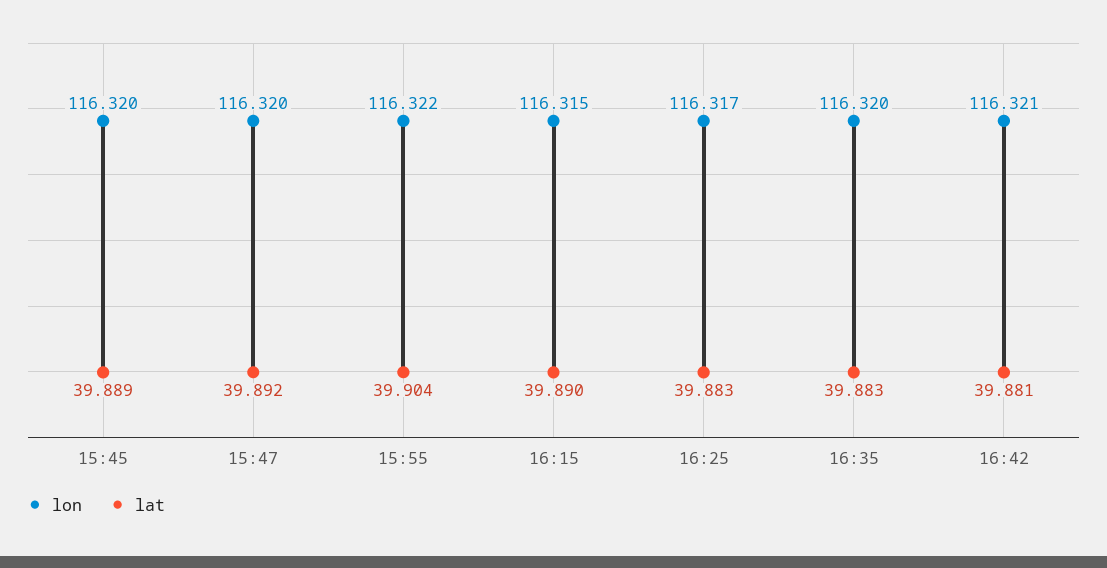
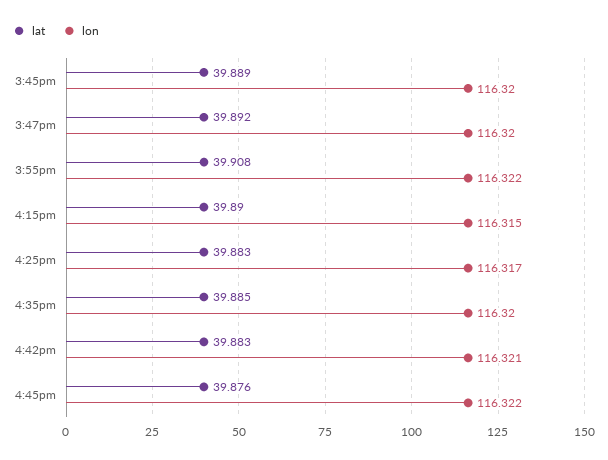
lat, 15:55: 39.904 -> 39.908
lat, 16:35: 39.883 -> 39.885
lat, 16:42: 39.881 -> 39.883
lat, 4:45pm: none -> 39.876
lon, 4:45pm: none -> 116.322

